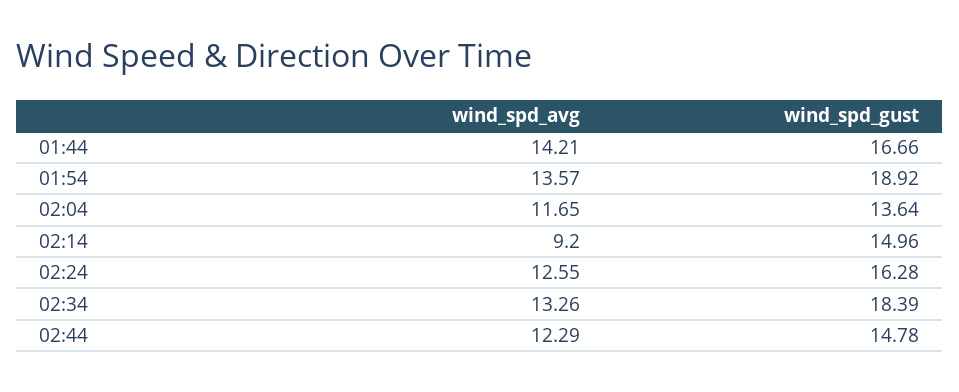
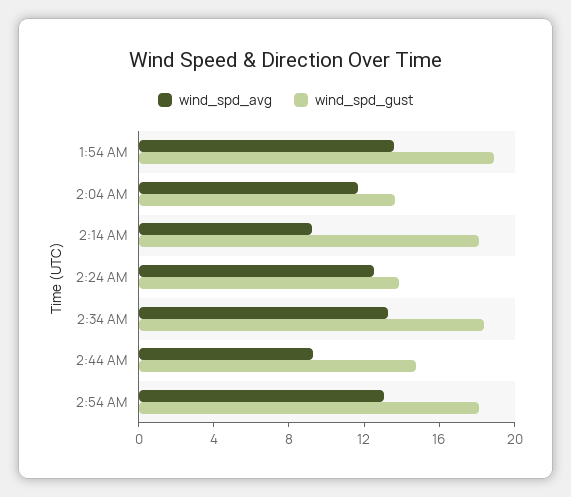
wind_spd_avg, 01:44: 14.21 -> none
wind_spd_gust, 01:44: 16.66 -> none
wind_spd_gust, 02:14: 14.96 -> 18
wind_spd_gust, 02:24: 16.28 -> 14
wind_spd_avg, 02:44: 12.29 -> 9
wind_spd_avg, 2:54 AM: none -> 13
wind_spd_gust, 2:54 AM: none -> 18

